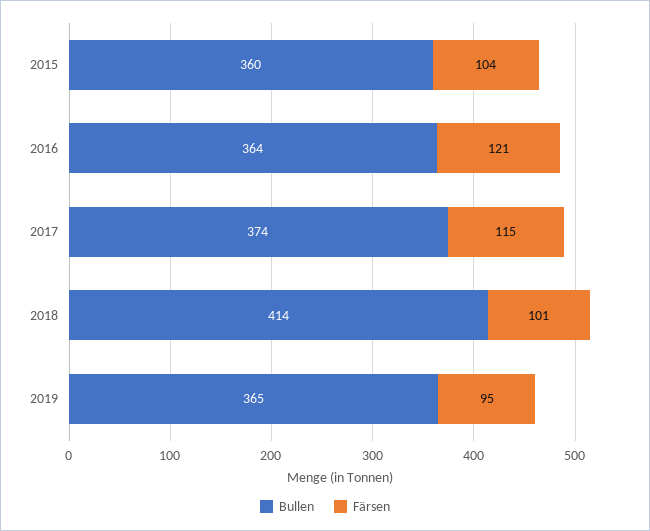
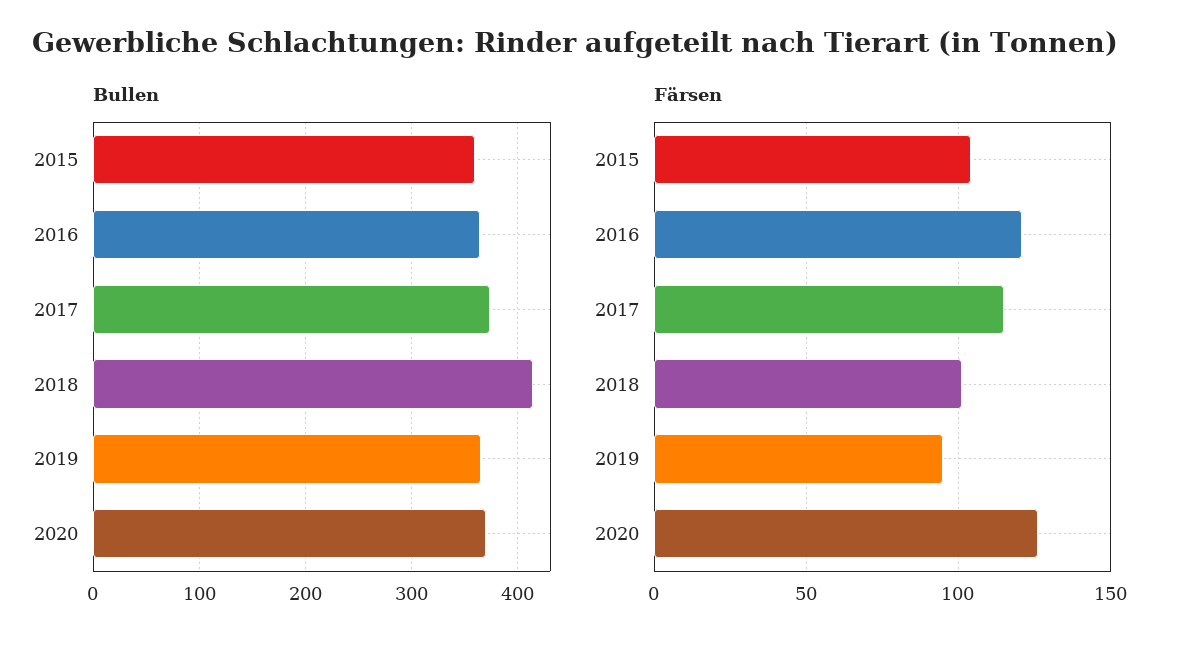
Bullen, 2020: none -> 370
Färsen, 2020: none -> 125

